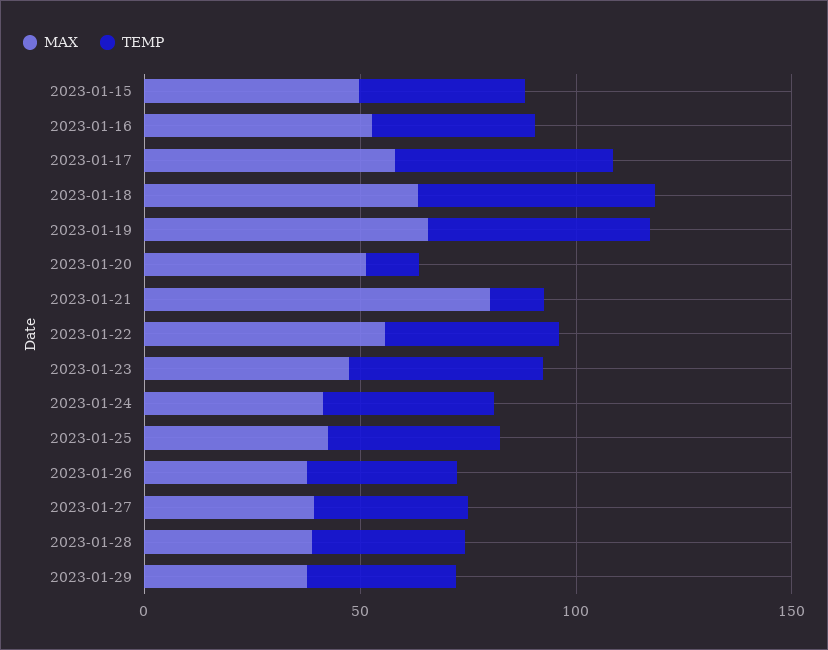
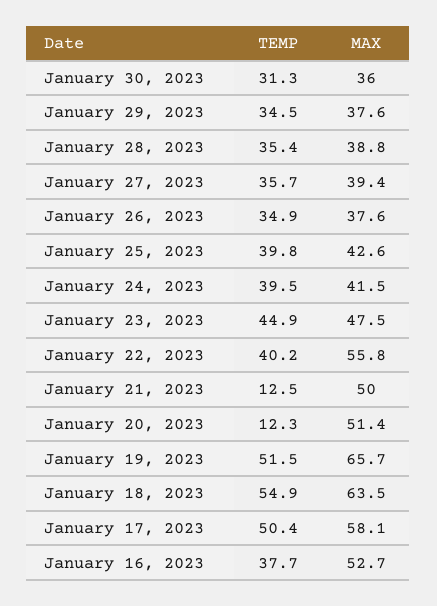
MAX, 2023-01-15: 50 -> none
TEMP, 2023-01-15: 40 -> none
MAX, 2023-01-21: 80 -> 50
TEMP, January 30, 2023: none -> 31.3
MAX, January 30, 2023: none -> 36

